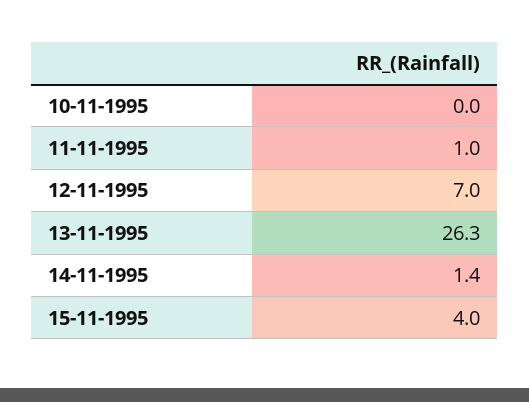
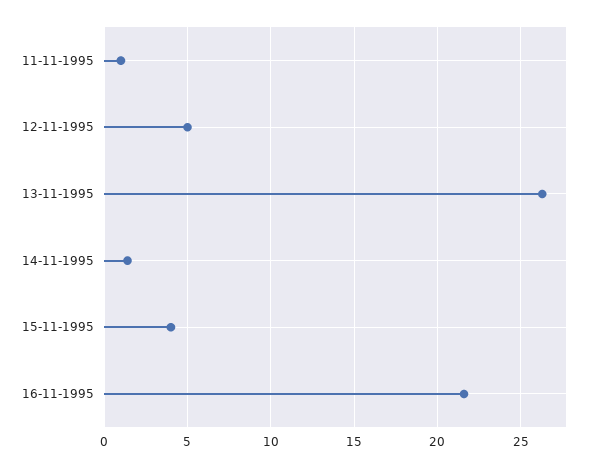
10-11-1995: 0 -> none
12-11-1995: 7 -> 5
16-11-1995: none -> 21.5

